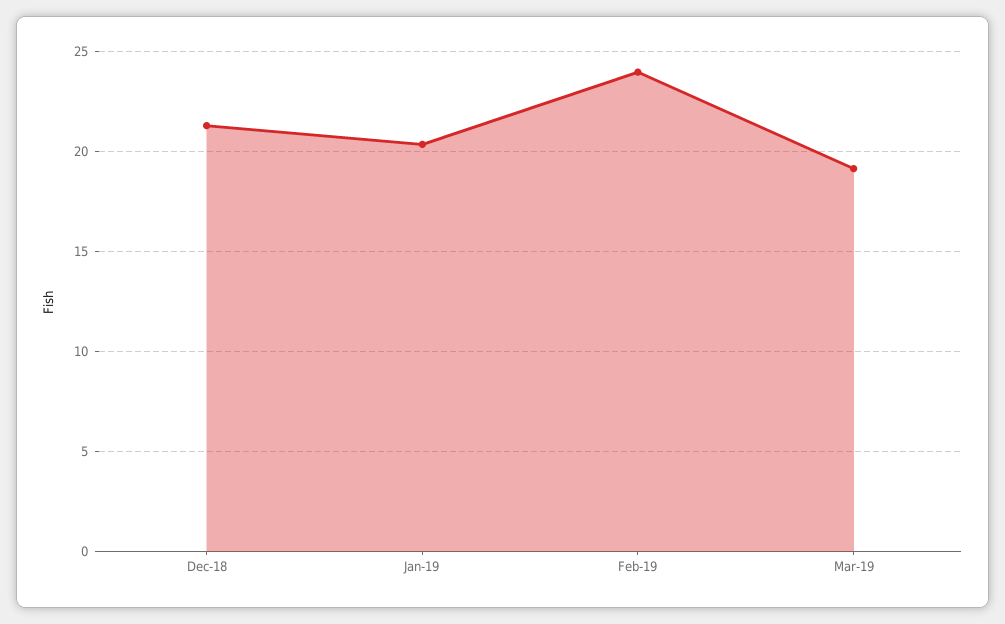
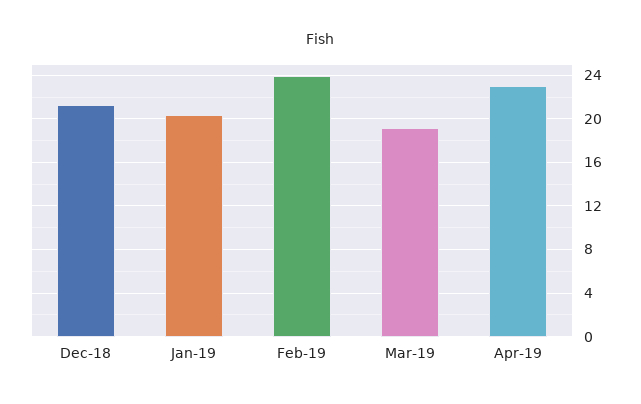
Apr-19: none -> 23

